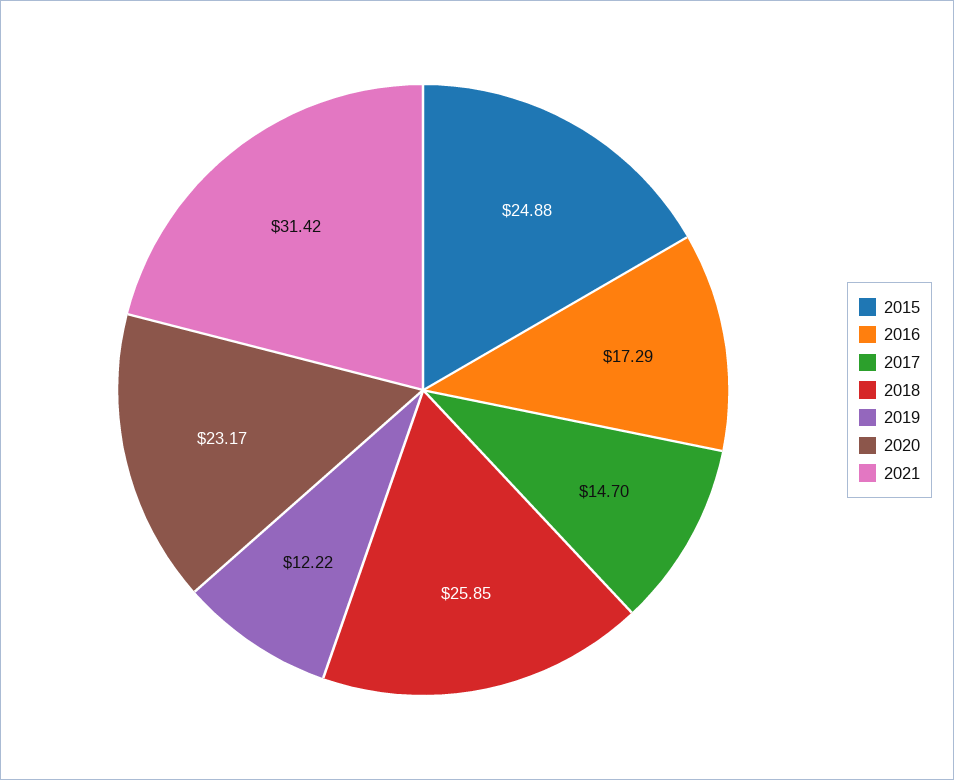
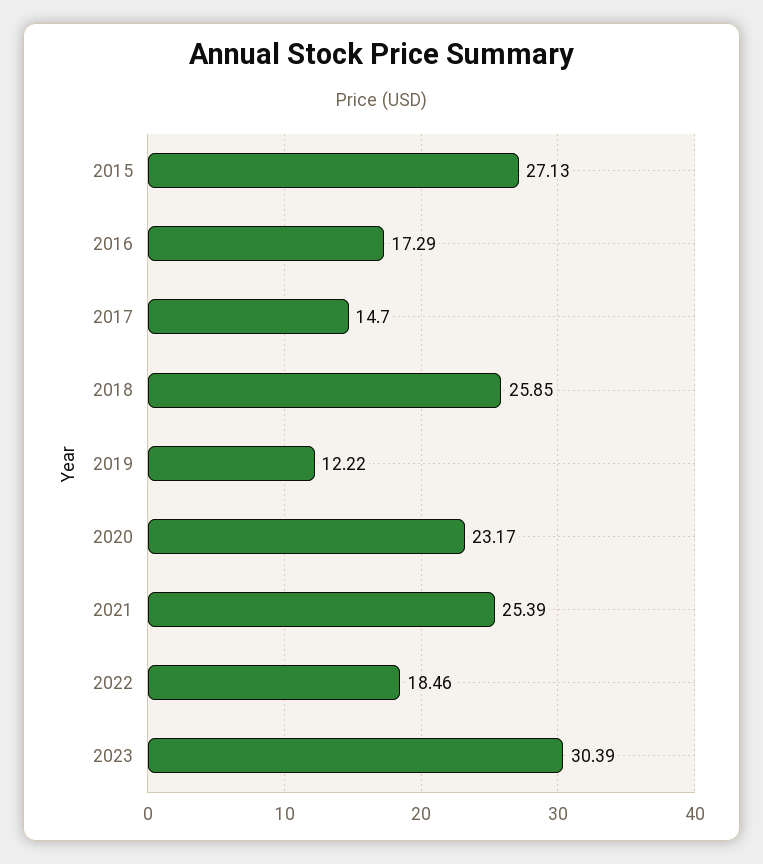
2015: 24.88 -> 27.13
2021: 31.42 -> 25.39
2022: none -> 18.46
2023: none -> 30.39

